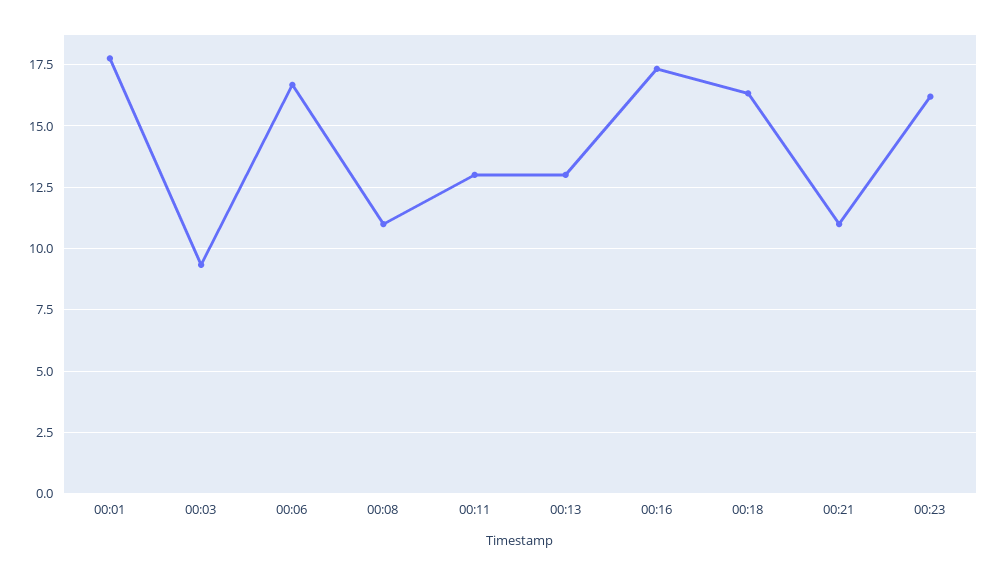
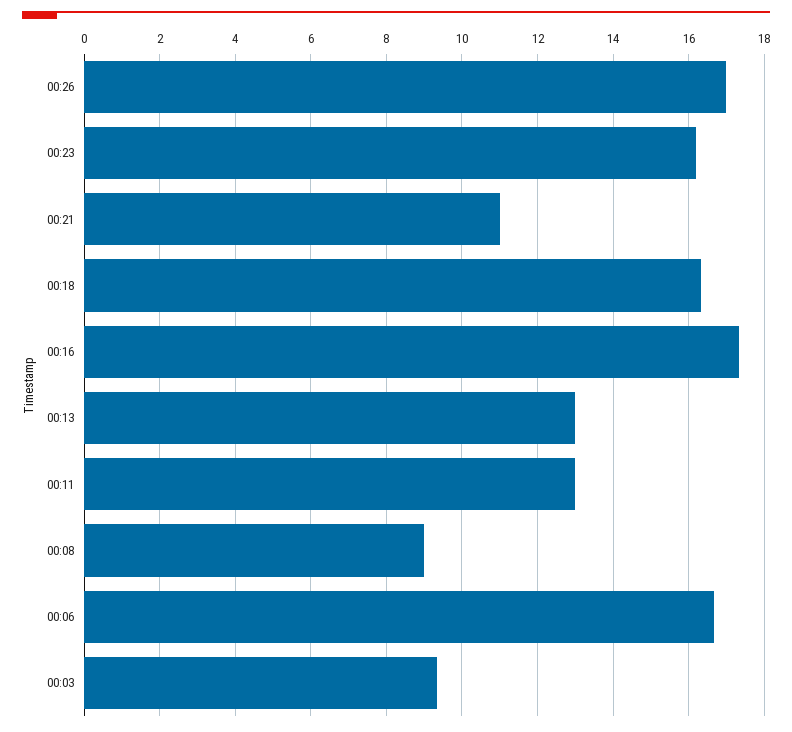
00:01: 17.75 -> none
00:08: 11 -> 9
00:26: none -> 17

